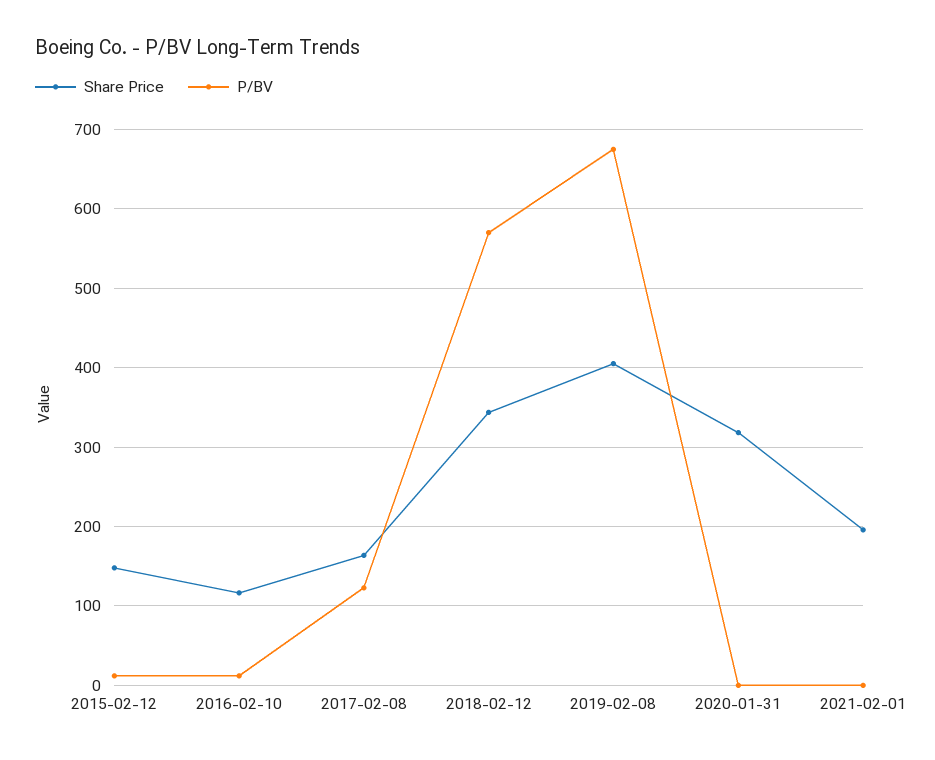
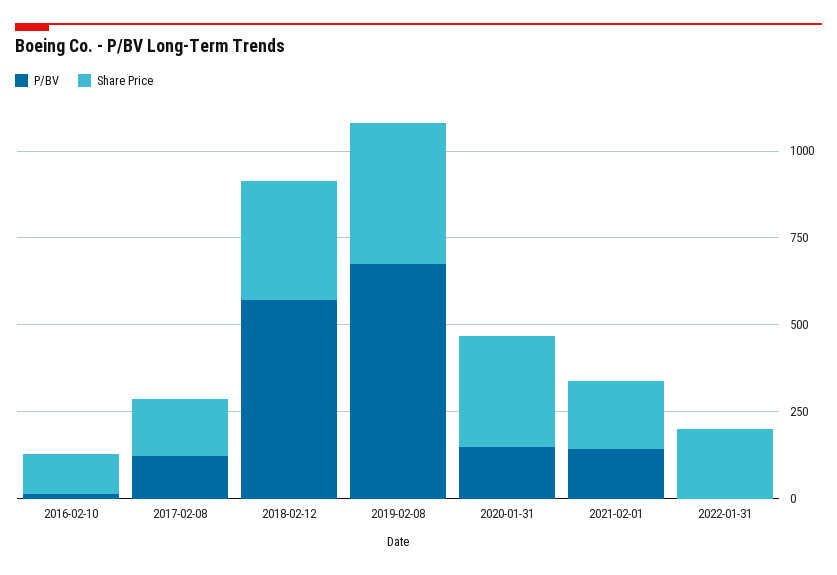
Share Price, 2015-02-12: 150 -> none
P/BV, 2015-02-12: 10 -> none
P/BV, 2020-01-31: 0 -> 150
P/BV, 2021-02-01: 0 -> 150
P/BV, 2022-01-31: none -> 0
Share Price, 2022-01-31: none -> 200

